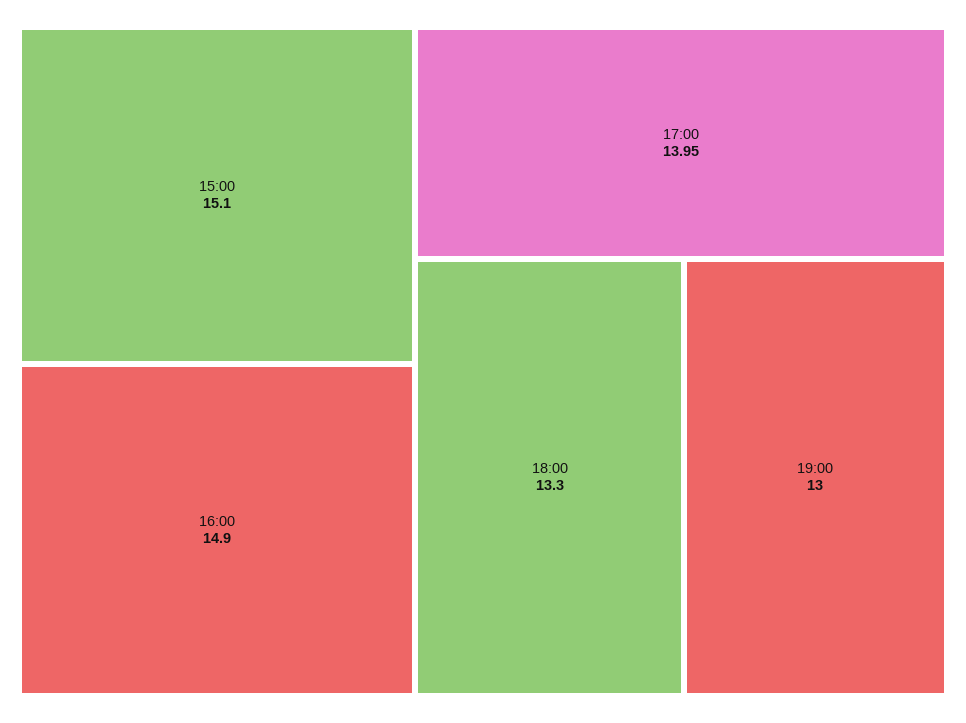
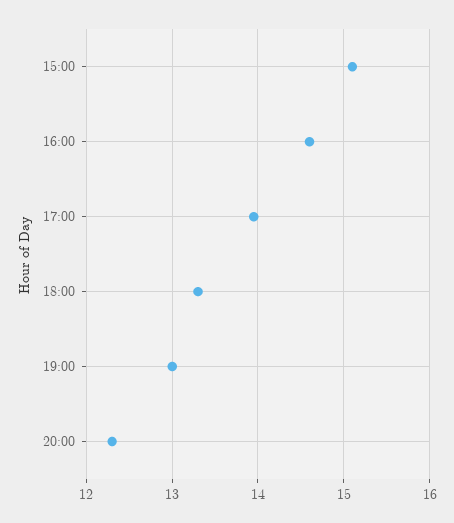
16:00: 14.9 -> 14.6
20:00: none -> 12.3

